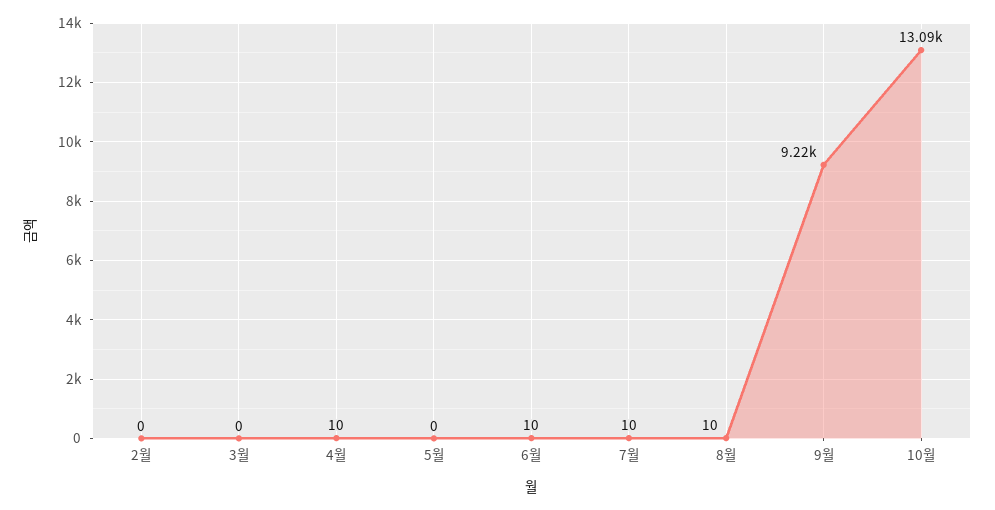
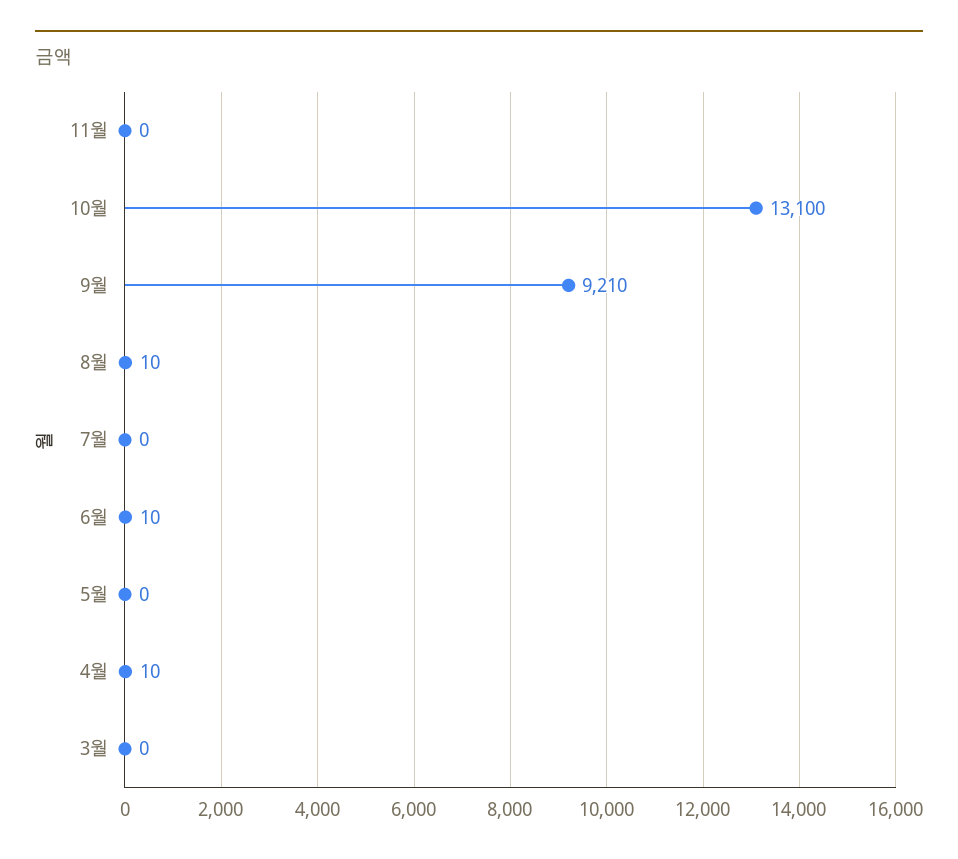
2월: 0 -> none
7월: 10 -> 0
9월: 9220 -> 9210
10월: 13090 -> 13100
11월: none -> 0

